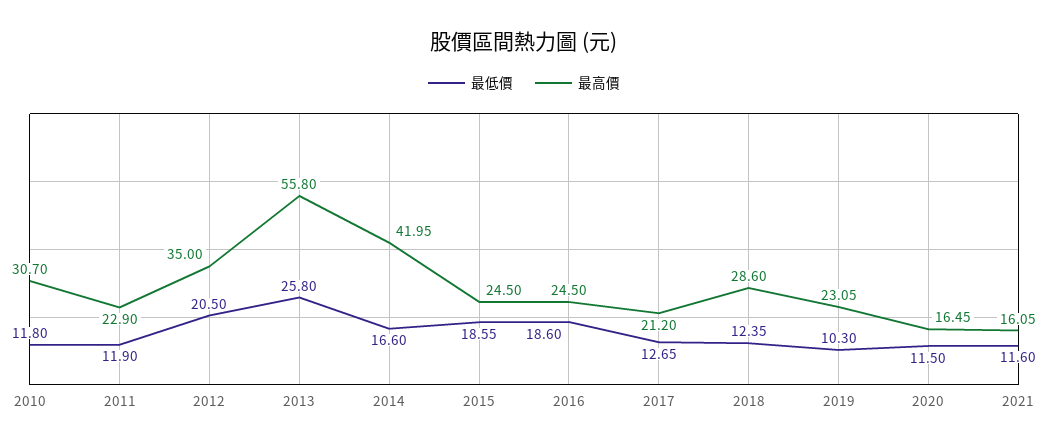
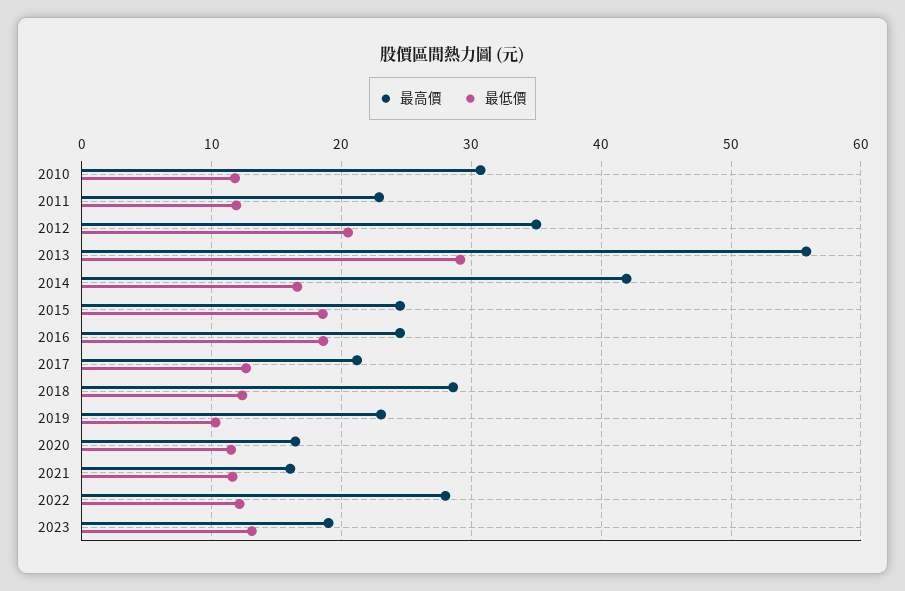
最低價, 2013: 25.8 -> 29
最高價, 2022: none -> 28
最低價, 2022: none -> 12
最高價, 2023: none -> 19
最低價, 2023: none -> 13

